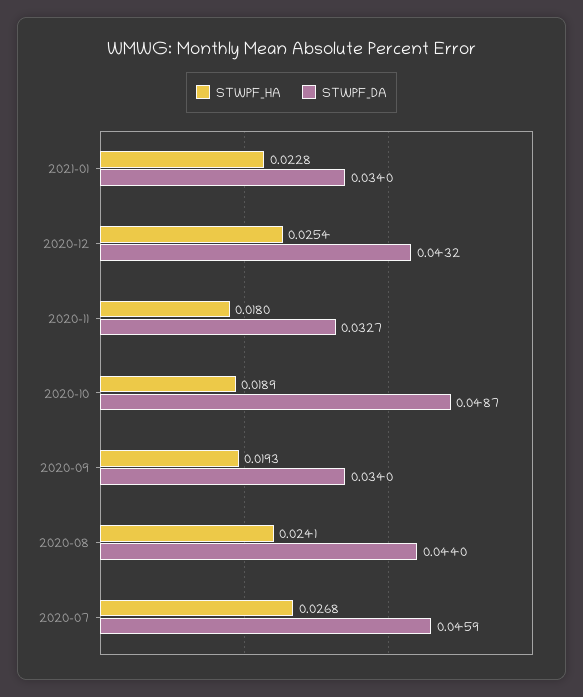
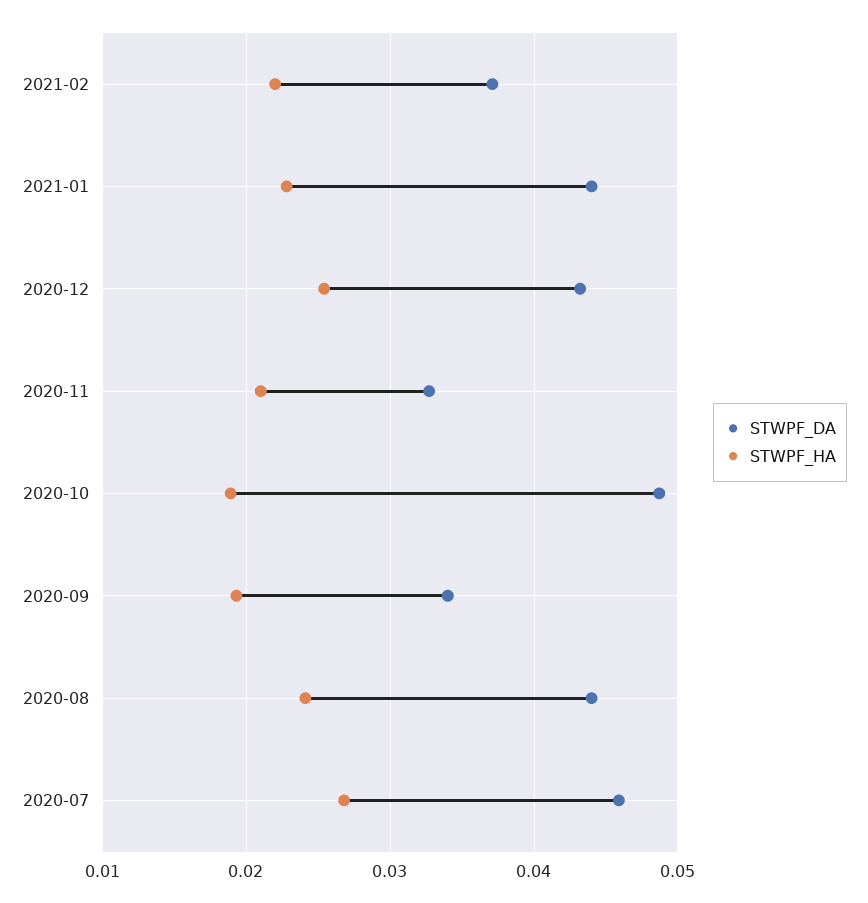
STWPF_DA, 2021-01: 0.034 -> 0.044
STWPF_HA, 2020-11: 0.018 -> 0.021
STWPF_DA, 2021-02: none -> 0.037
STWPF_HA, 2021-02: none -> 0.022

